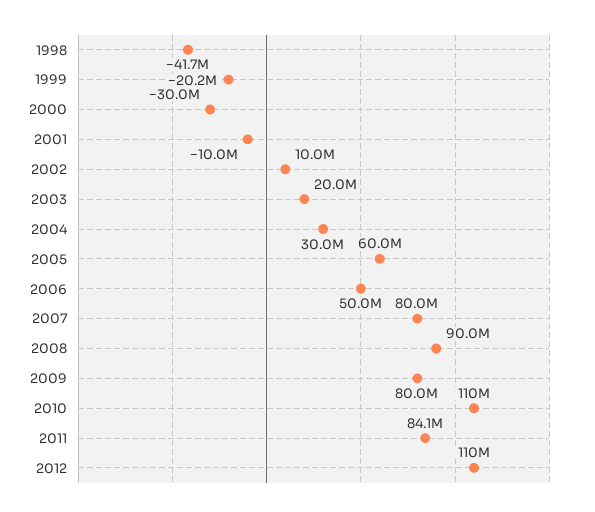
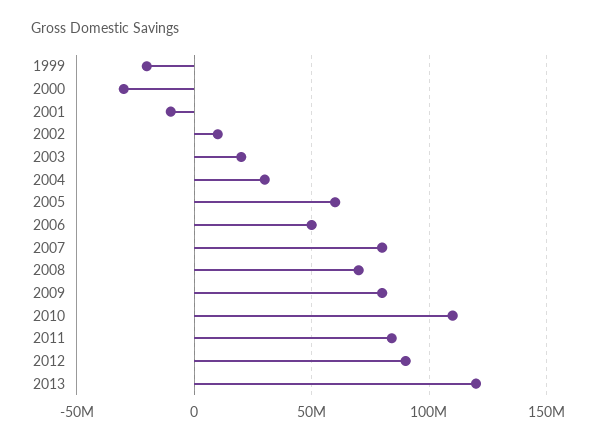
1998: -41700000 -> none
2008: 90000000 -> 70000000
2012: 110000000 -> 90000000
2013: none -> 120000000

